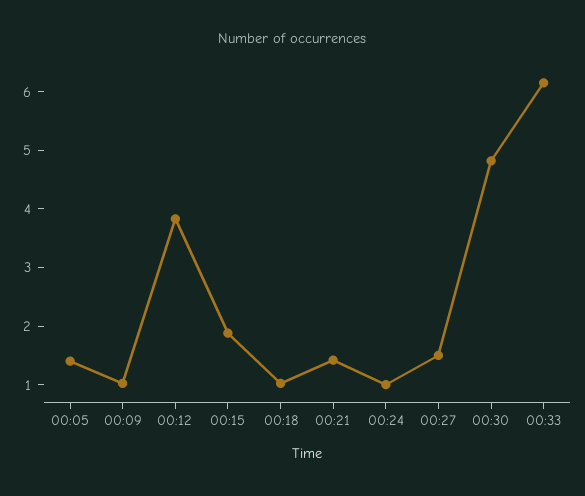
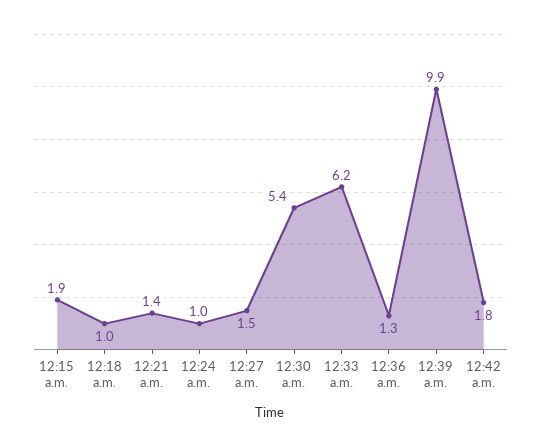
00:05: 1.4 -> none
00:09: 1 -> none
00:12: 3.8 -> none
00:30: 4.8 -> 5.4
12:36 a.m.: none -> 1.3
12:39 a.m.: none -> 9.9
12:42 a.m.: none -> 1.8

